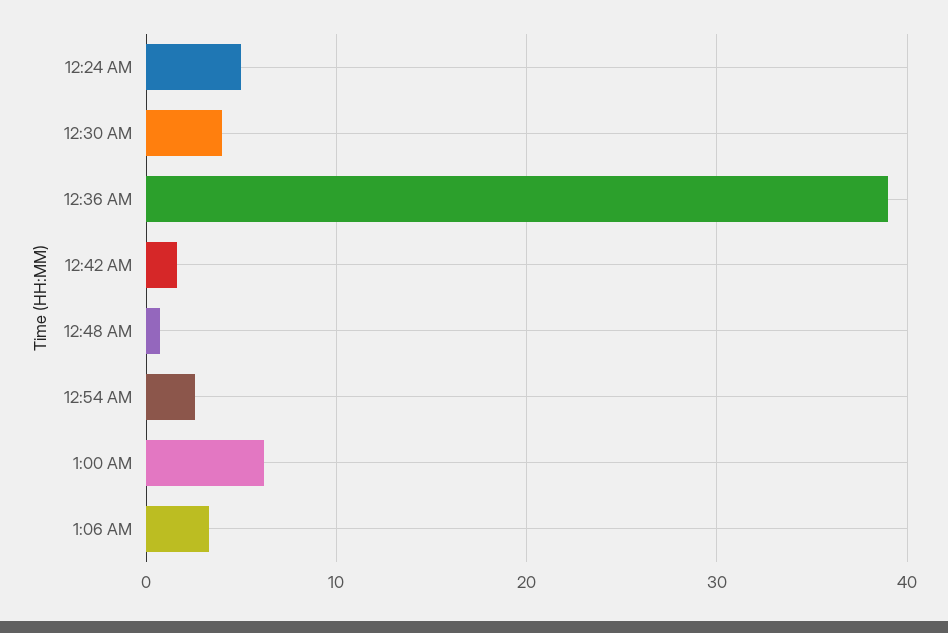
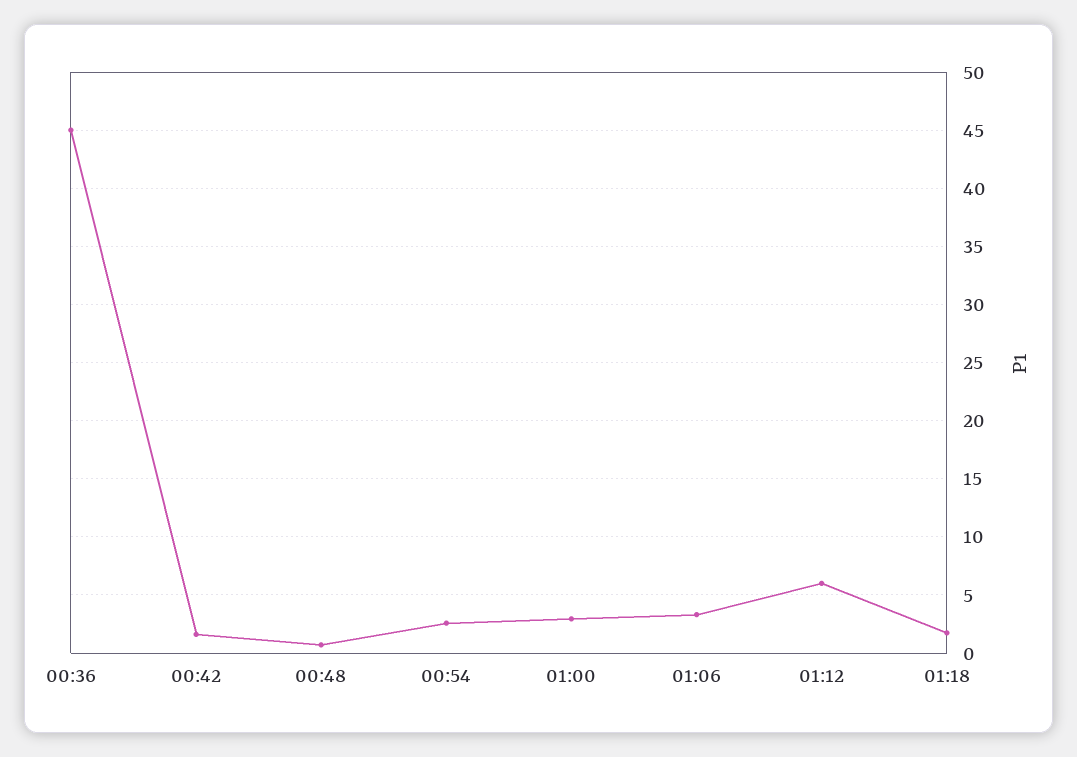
12:24 AM: 5 -> none
12:30 AM: 4 -> none
12:36 AM: 39 -> 45
1:00 AM: 6 -> 3
01:12: none -> 6
01:18: none -> 2

